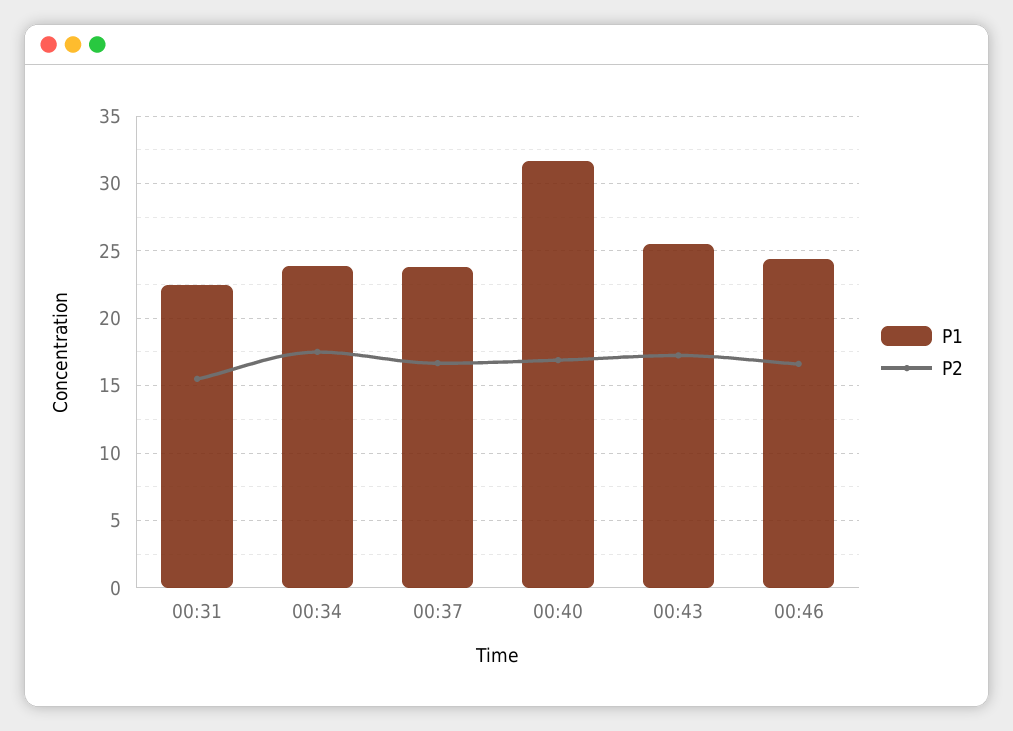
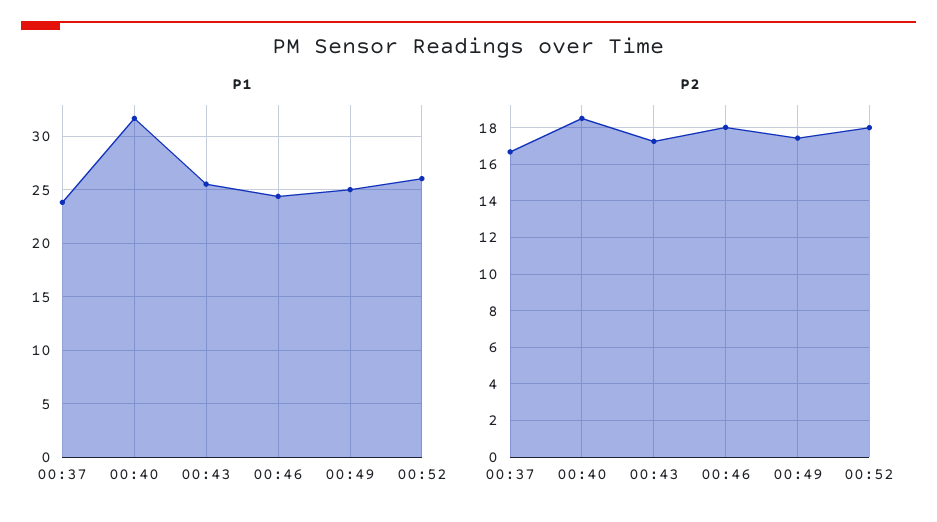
P1, 00:31: 22.5 -> none
P2, 00:31: 15.5 -> none
P1, 00:34: 24 -> none
P2, 00:34: 17.5 -> none
P2, 00:40: 17 -> 18.5
P2, 00:46: 16.5 -> 18
P1, 00:49: none -> 25
P1, 00:52: none -> 26
P2, 00:49: none -> 17.5
P2, 00:52: none -> 18

